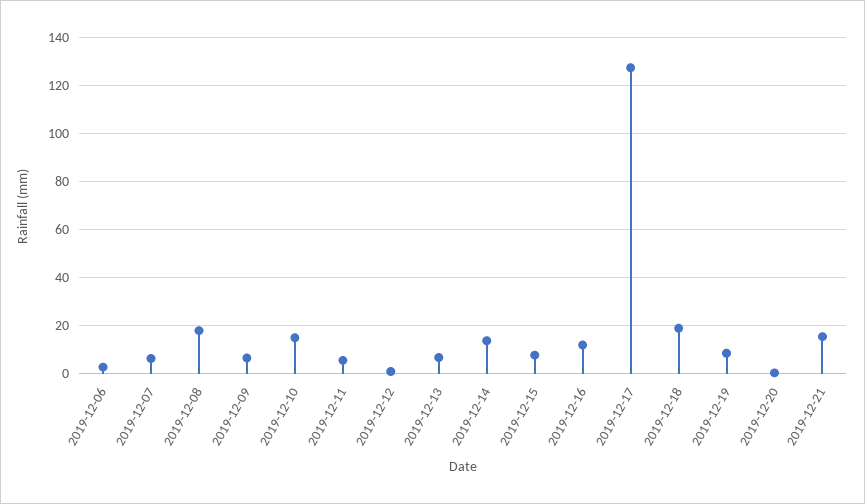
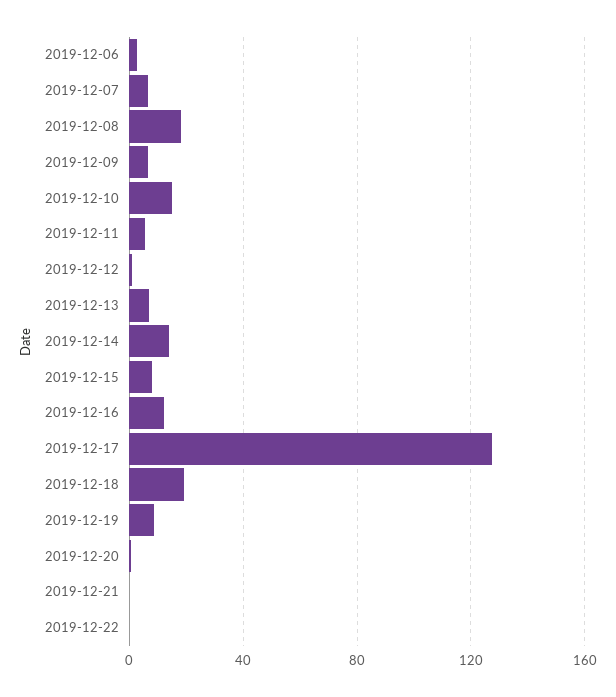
2019-12-21: 15 -> 0
2019-12-22: none -> 0

